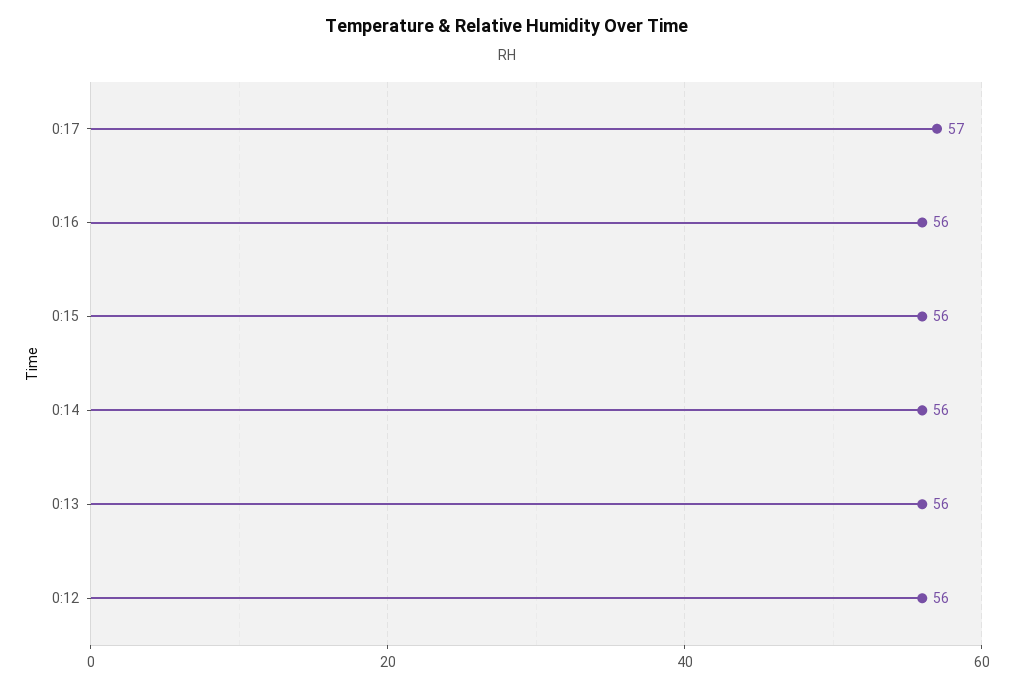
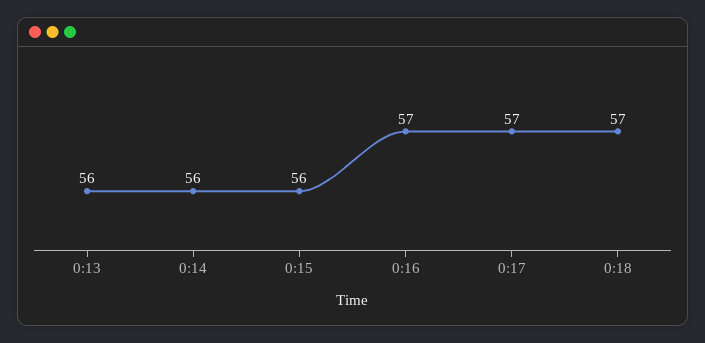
0:16: 56 -> 57
0:12: 56 -> none
0:18: none -> 57

